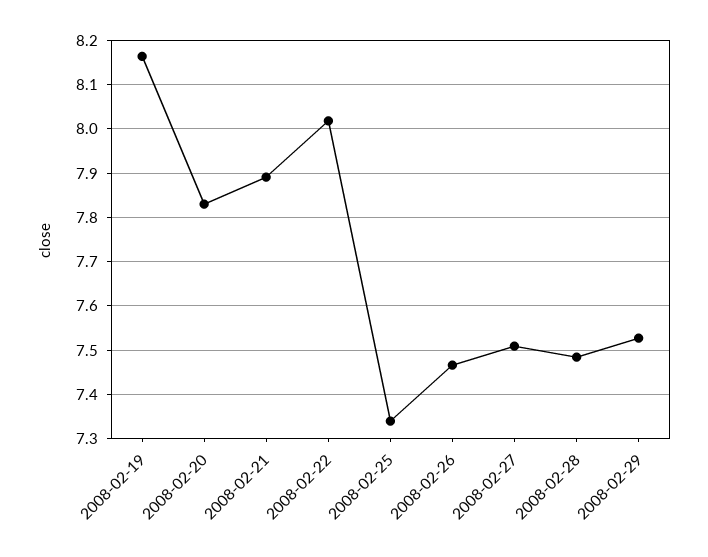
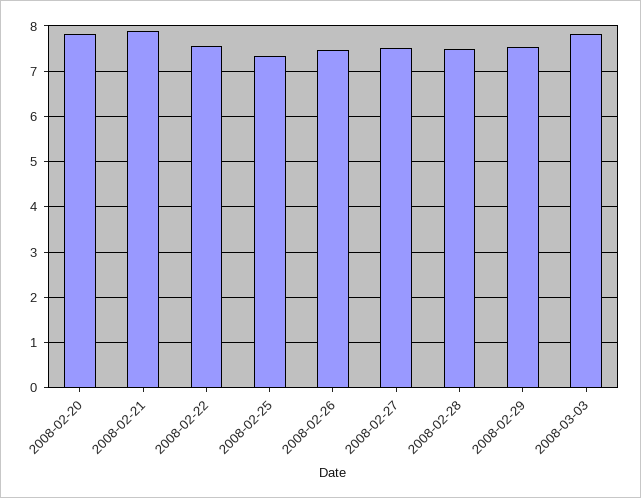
2008-02-19: 8.16 -> none
2008-02-22: 8.02 -> 7.6
2008-03-03: none -> 7.8

